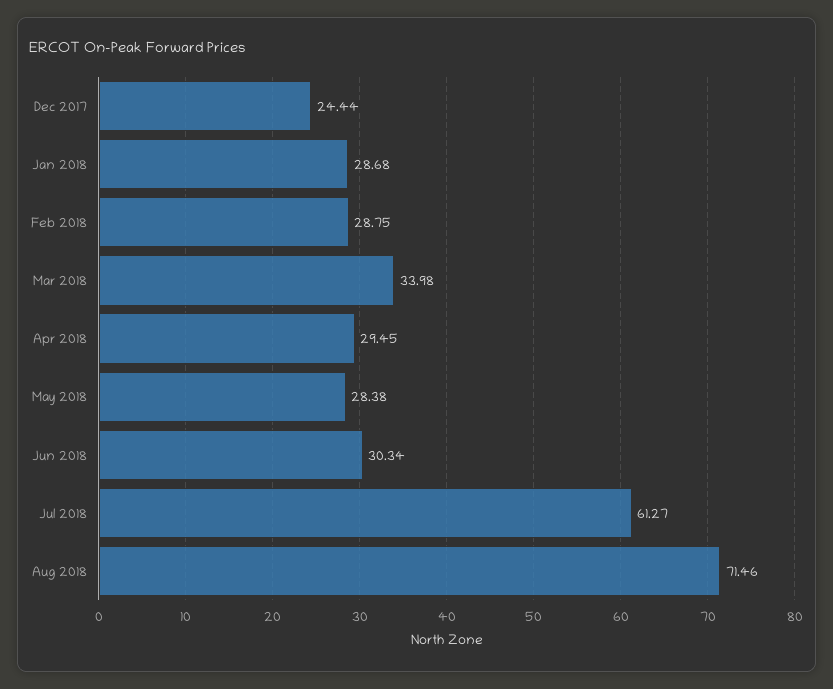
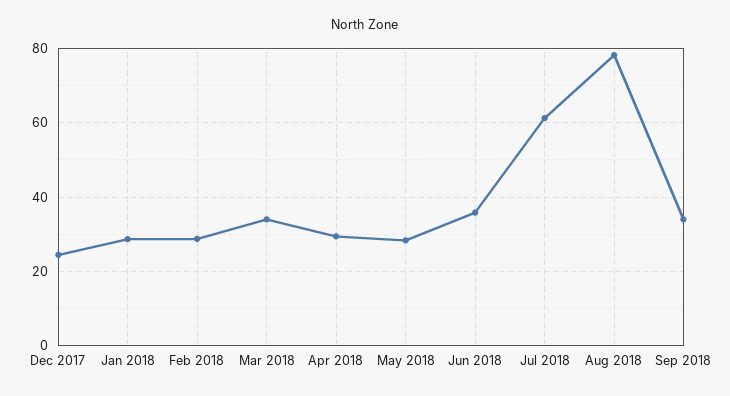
Jun 2018: 30.34 -> 36
Aug 2018: 71.46 -> 78
Sep 2018: none -> 34

